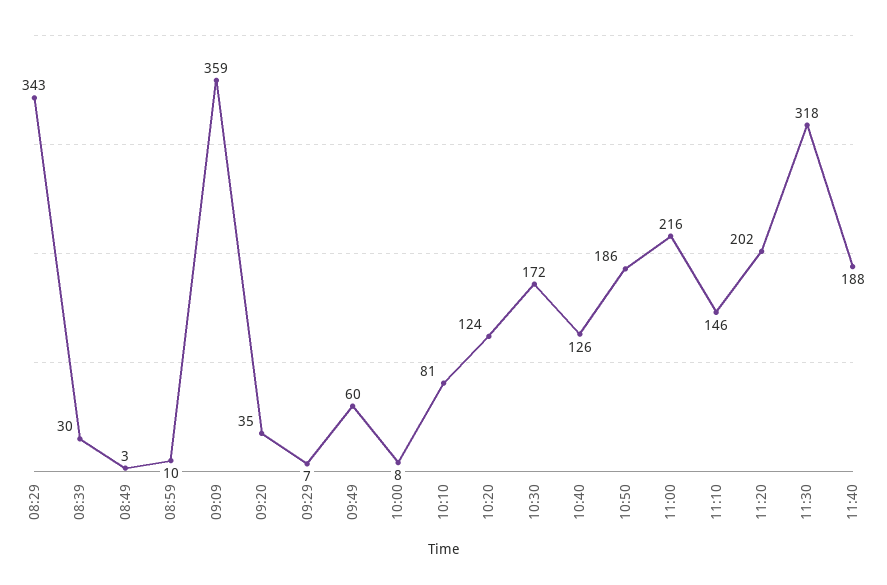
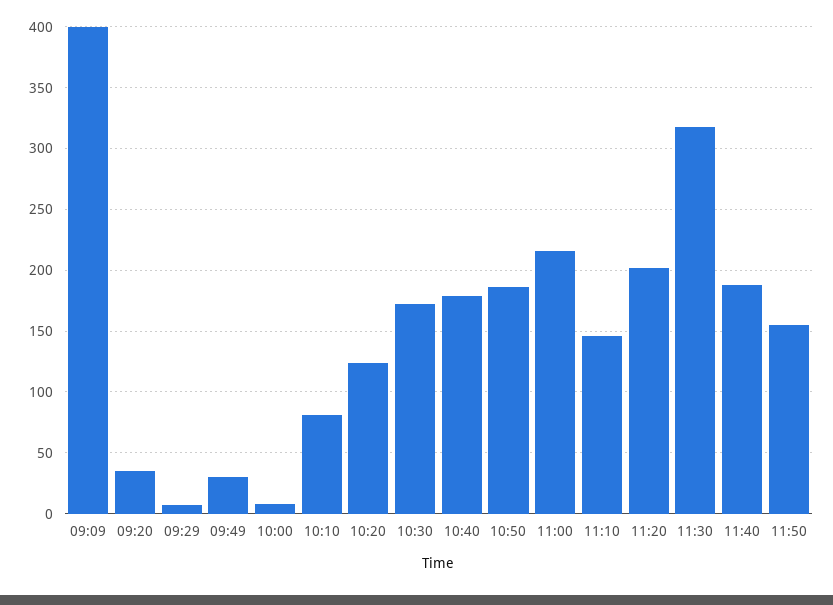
08:29: 343 -> none
08:39: 30 -> none
08:49: 3 -> none
08:59: 10 -> none
09:09: 359 -> 400
09:49: 60 -> 30
10:40: 126 -> 180
11:50: none -> 155

